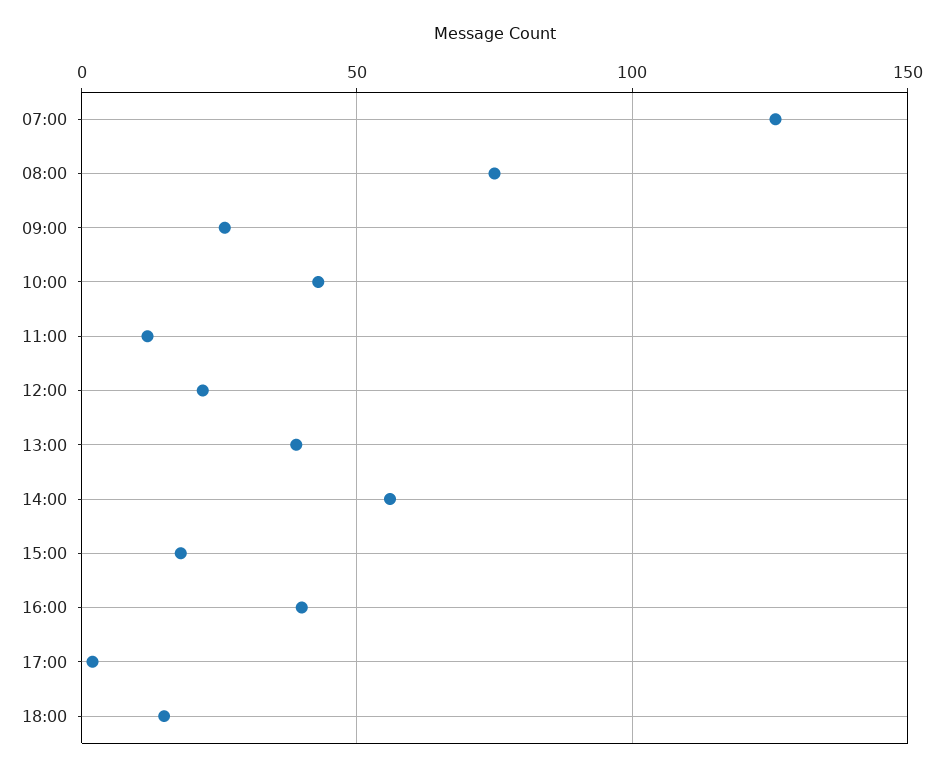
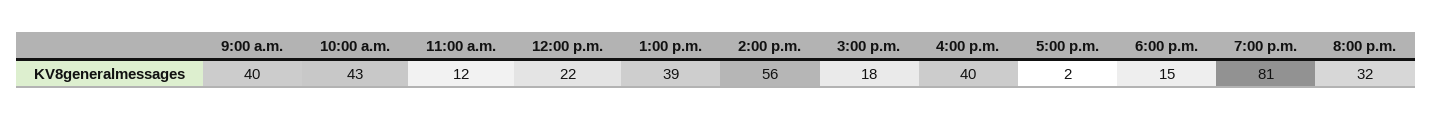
07:00: 125 -> none
08:00: 75 -> none
09:00: 25 -> 40
7:00 p.m.: none -> 81
8:00 p.m.: none -> 32

